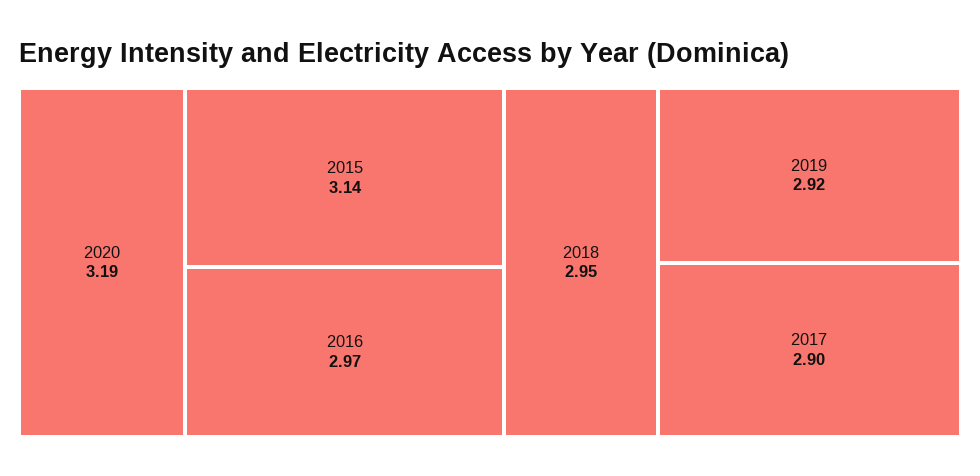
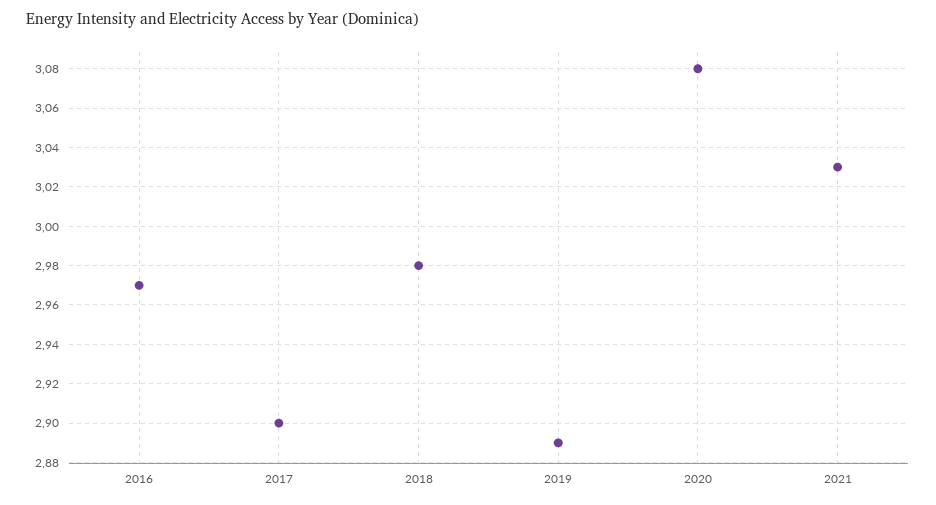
2020: 3.19 -> 3.08
2015: 3.14 -> none
2018: 2.95 -> 2.98
2019: 2.92 -> 2.89
2021: none -> 3.03

